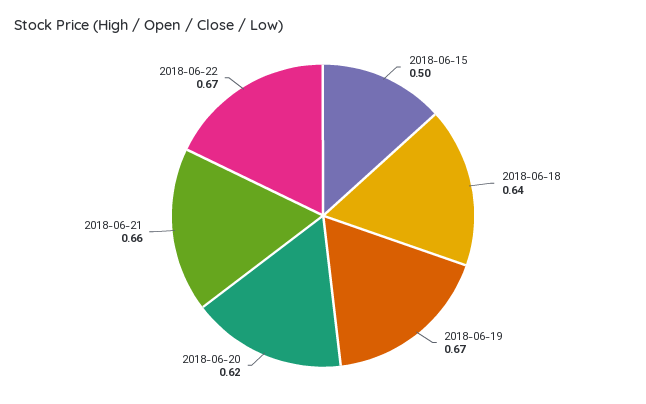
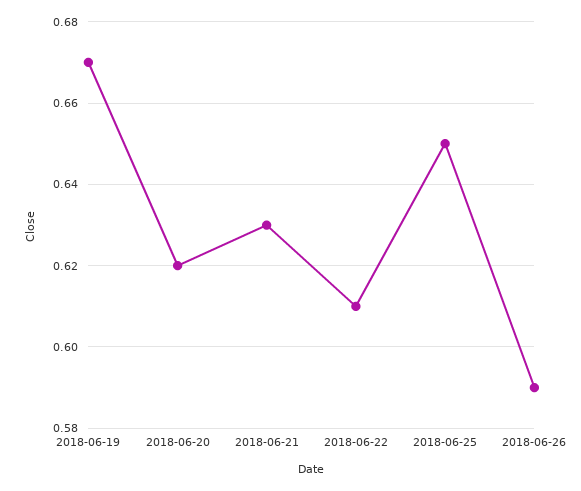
2018-06-15: 0.5 -> none
2018-06-18: 0.64 -> none
2018-06-21: 0.66 -> 0.63
2018-06-22: 0.67 -> 0.61
2018-06-25: none -> 0.65
2018-06-26: none -> 0.59

